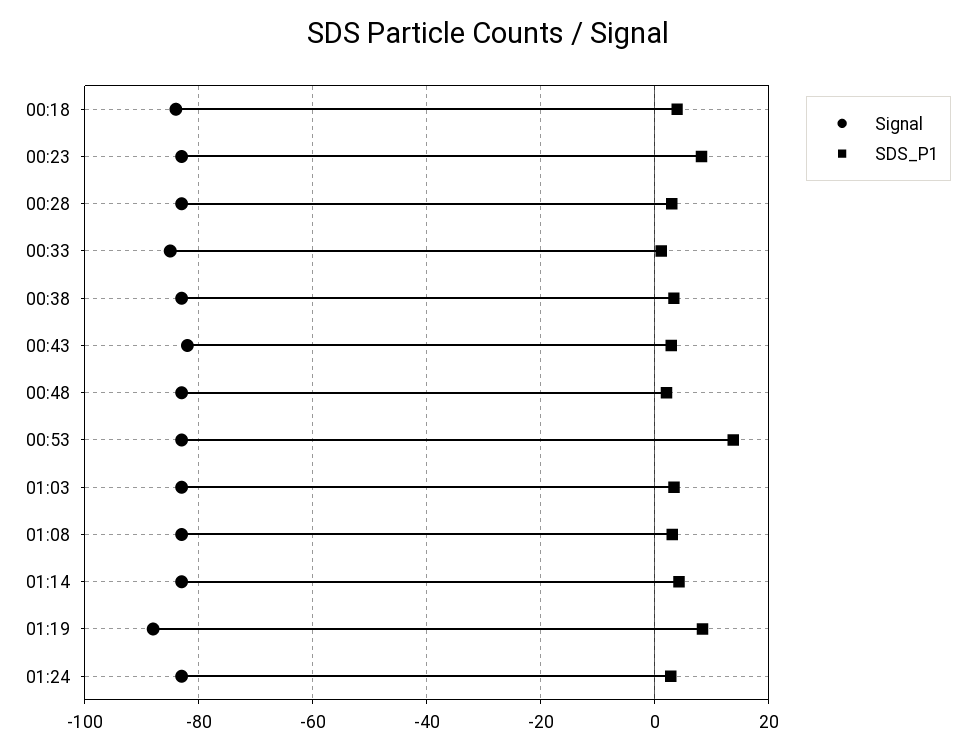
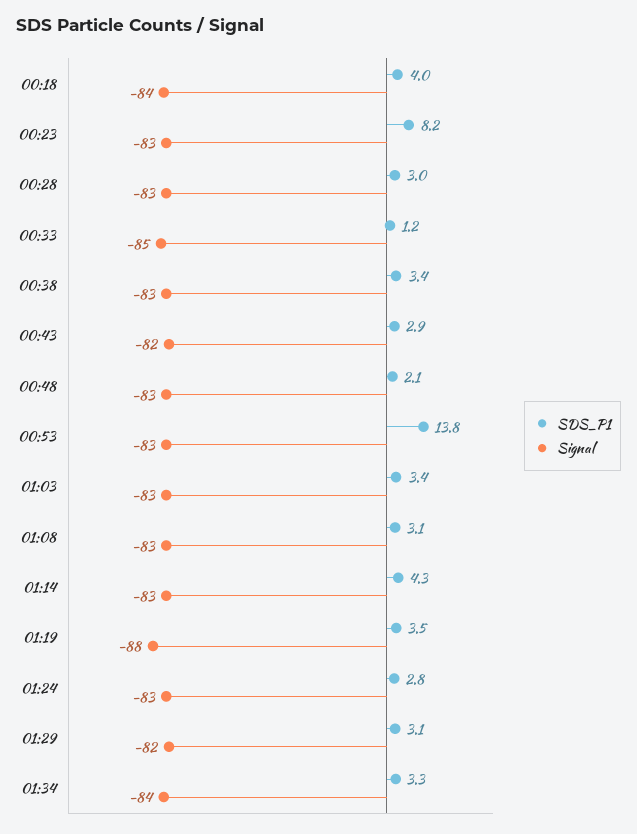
SDS_P1, 01:19: 8 -> 3.5
SDS_P1, 01:29: none -> 3.1
Signal, 01:29: none -> -82
SDS_P1, 01:34: none -> 3.3
Signal, 01:34: none -> -84

